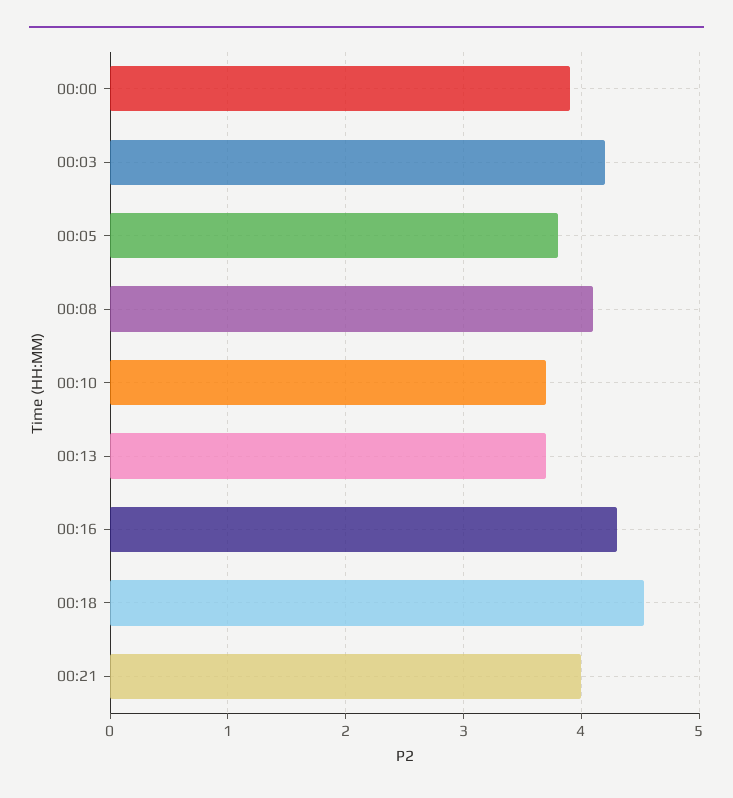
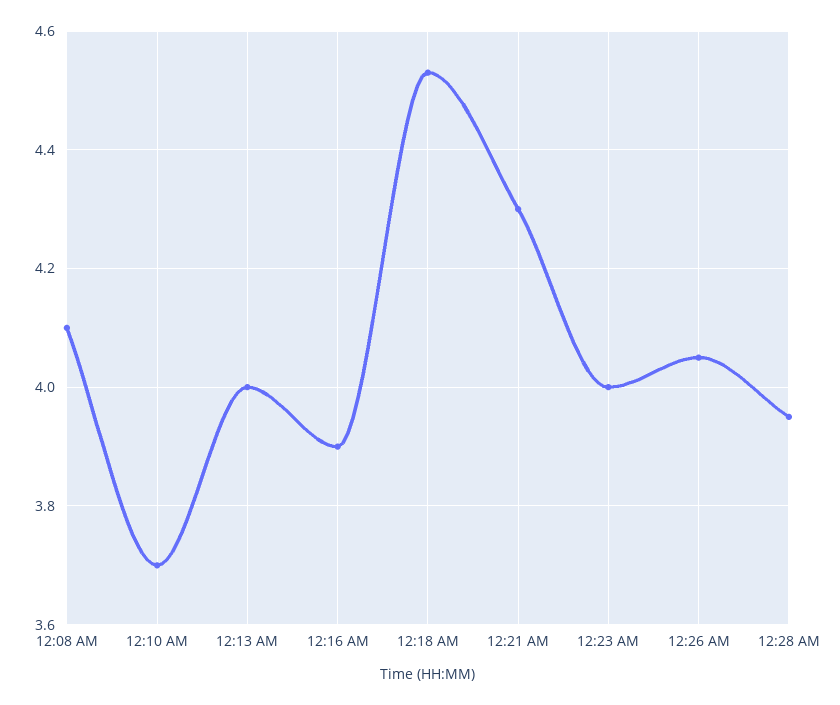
00:00: 3.9 -> none
00:03: 4.2 -> none
00:05: 3.8 -> none
00:13: 3.7 -> 4
00:16: 4.3 -> 3.9
00:21: 4 -> 4.3
12:23 AM: none -> 4
12:26 AM: none -> 4.05
12:28 AM: none -> 3.95

